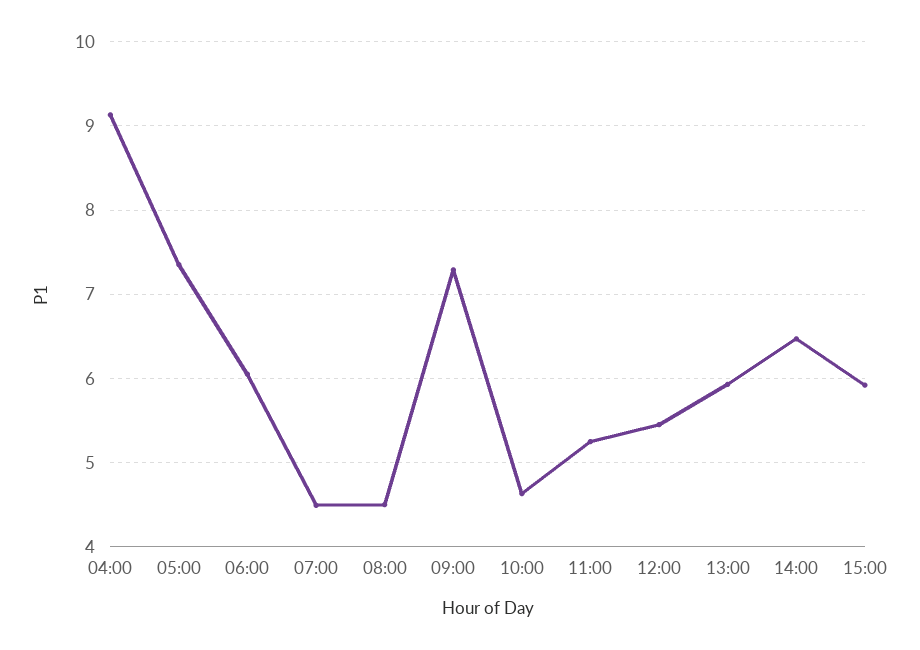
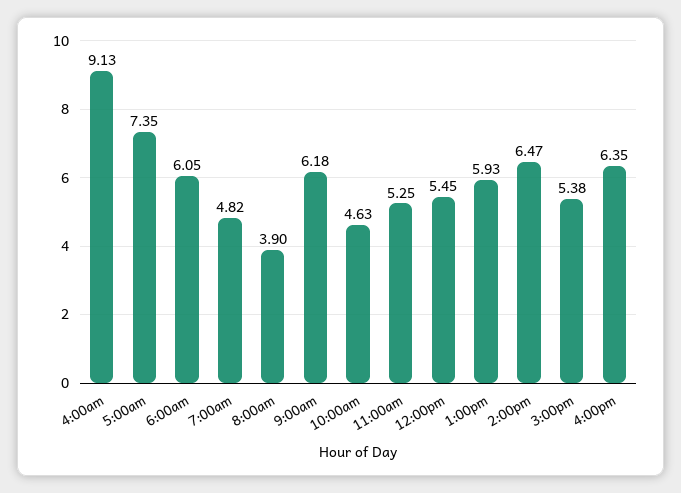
07:00: 4.5 -> 4.82
08:00: 4.5 -> 3.9
09:00: 7.3 -> 6.18
15:00: 5.9 -> 5.38
4:00pm: none -> 6.35

